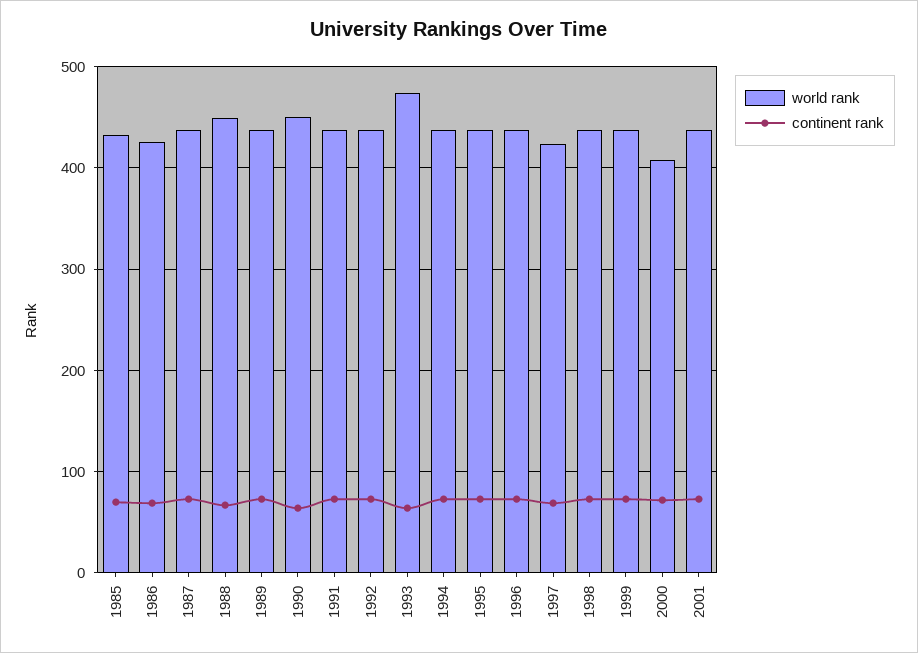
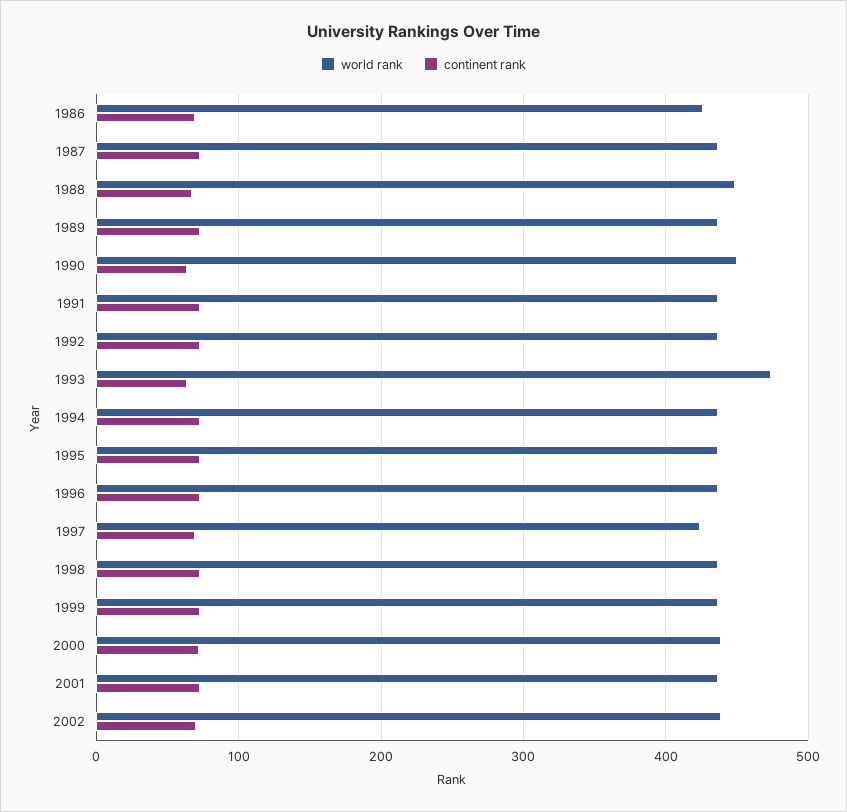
world rank, 1985: 430 -> none
continent rank, 1985: 70 -> none
world rank, 2000: 410 -> 440
world rank, 2002: none -> 440
continent rank, 2002: none -> 70

